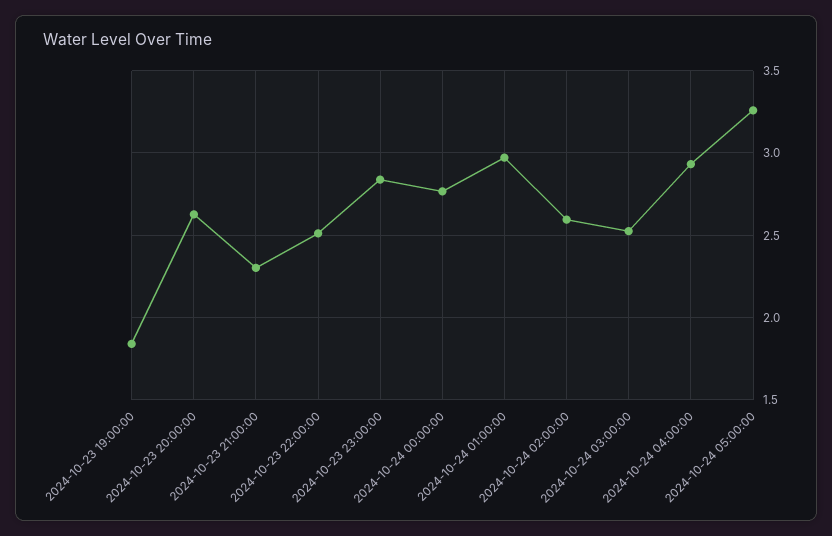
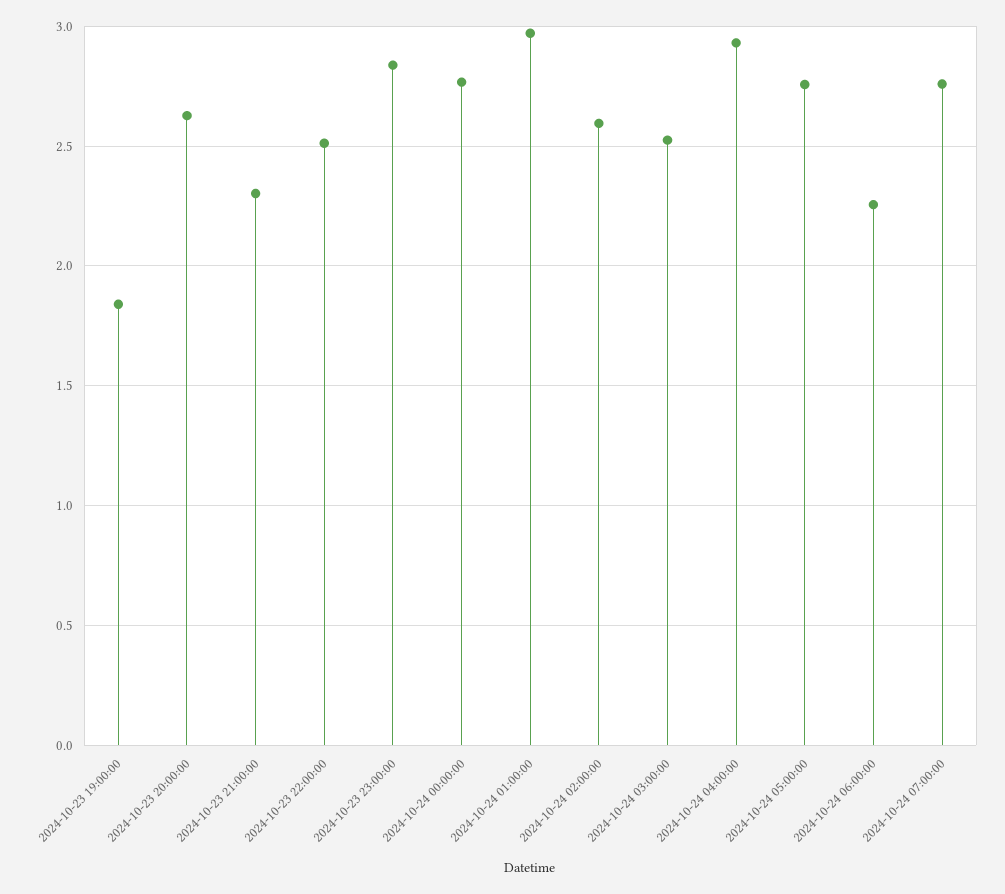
2024-10-24 05:00:00: 3.25 -> 2.75
2024-10-24 06:00:00: none -> 2.25
2024-10-24 07:00:00: none -> 2.75

